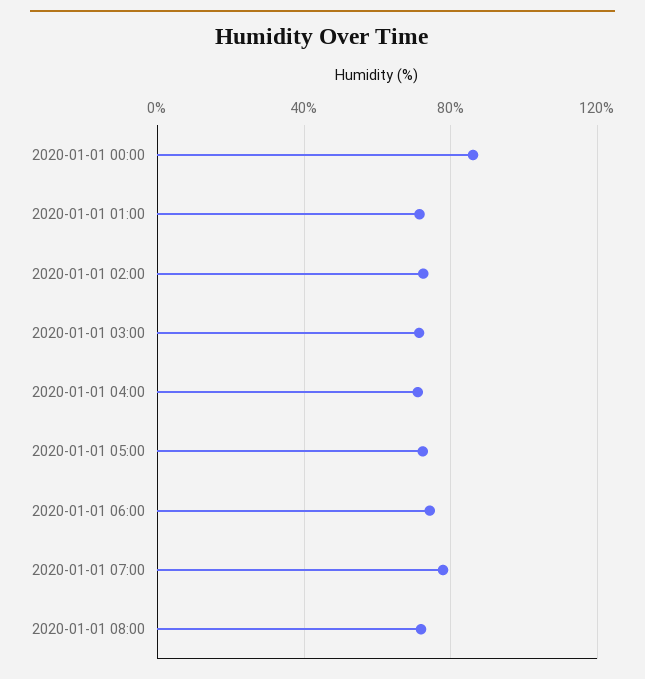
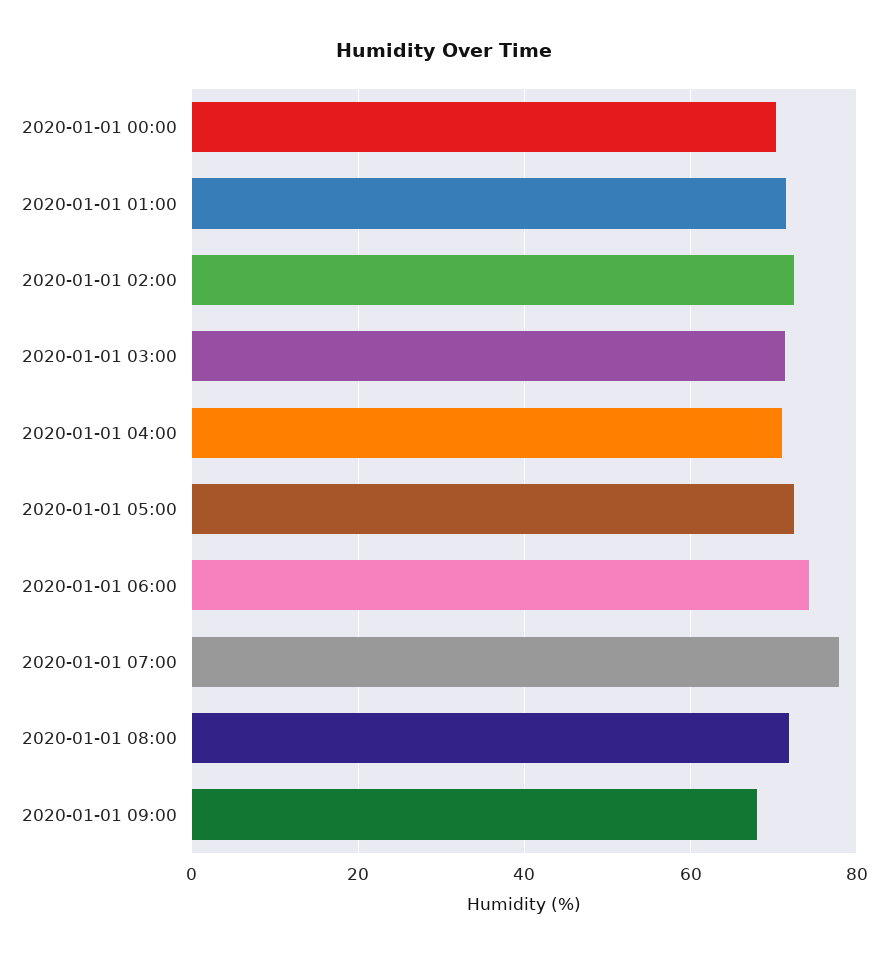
2020-01-01 00:00: 85 -> 70
2020-01-01 09:00: none -> 68

